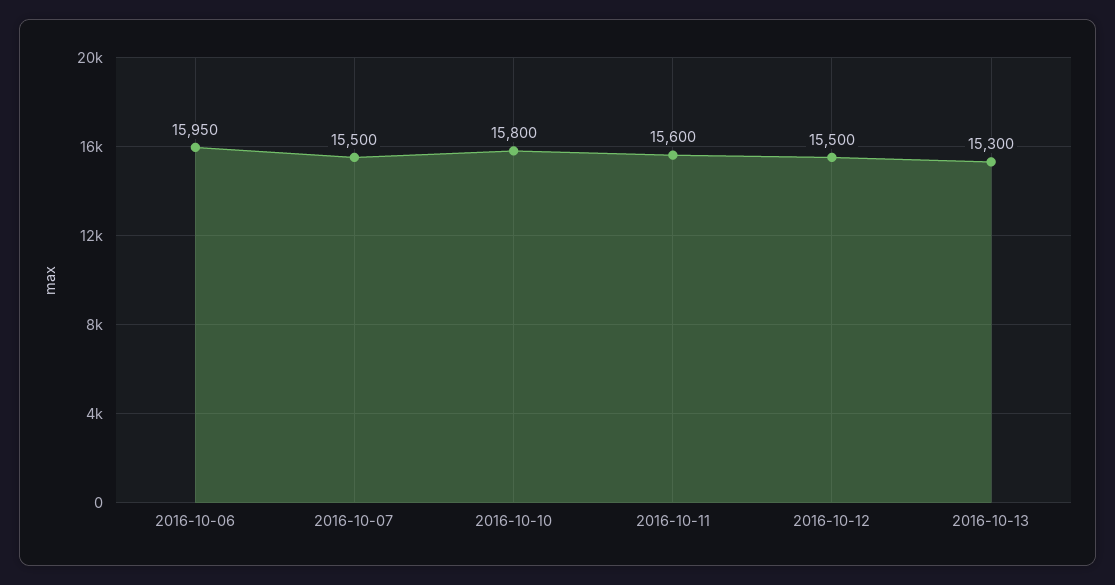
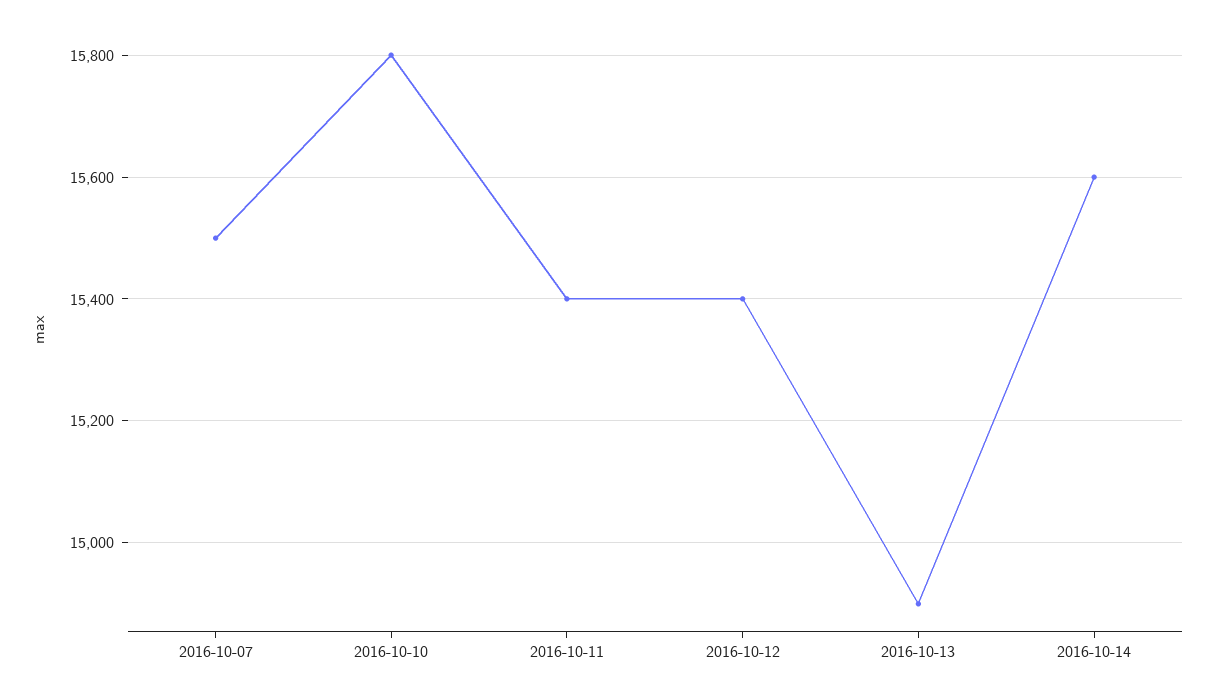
2016-10-06: 15950 -> none
2016-10-11: 15600 -> 15400
2016-10-12: 15500 -> 15400
2016-10-13: 15300 -> 14900
2016-10-14: none -> 15600

